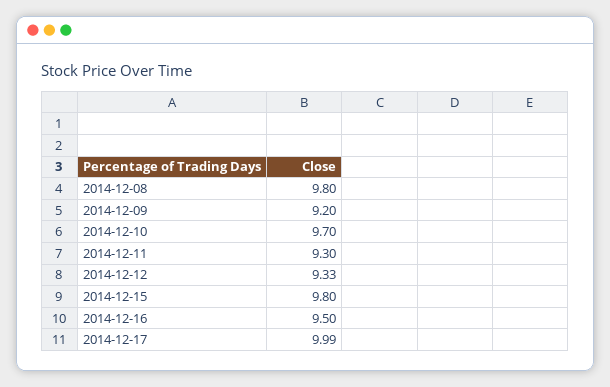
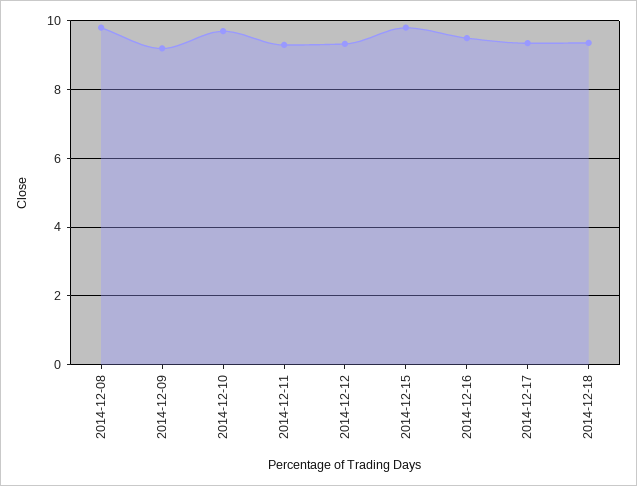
2014-12-17: 9.99 -> 9.4
2014-12-18: none -> 9.4

